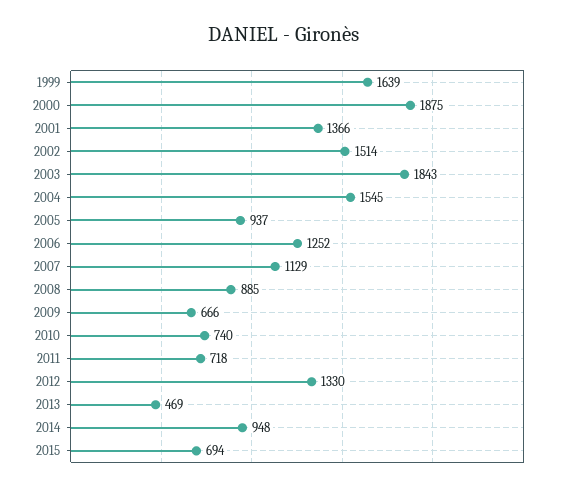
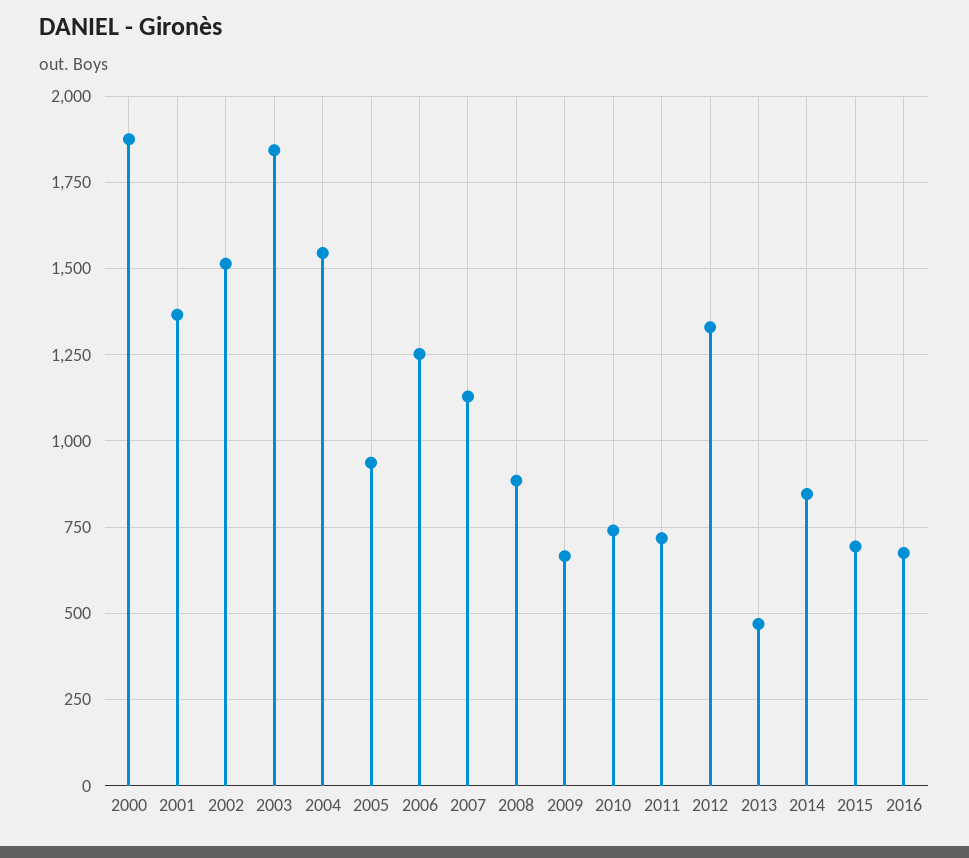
1999: 1639 -> none
2014: 948 -> 850
2016: none -> 675

